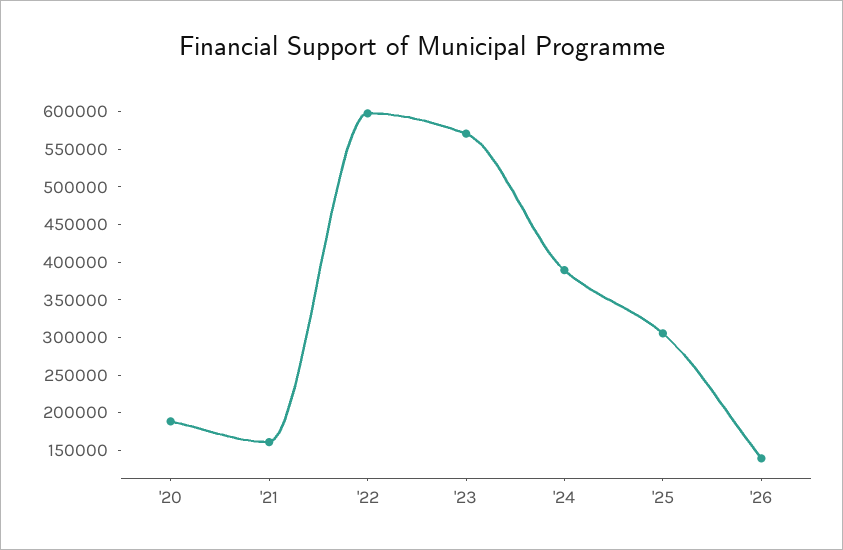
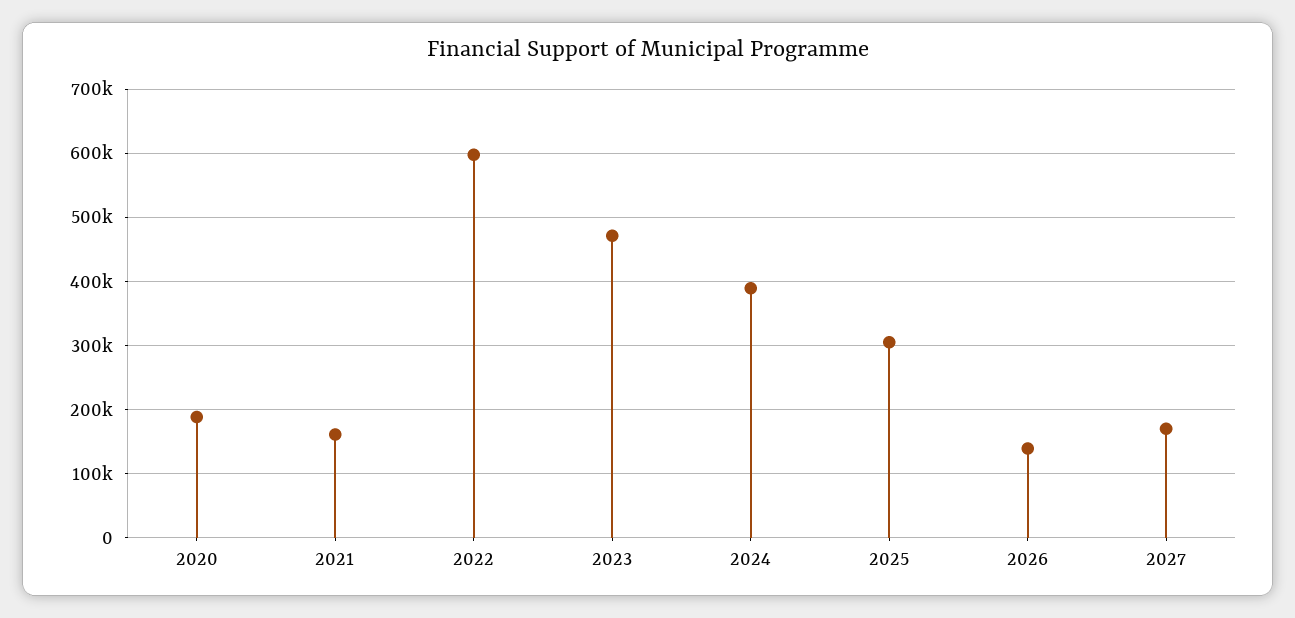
'23: 575000 -> 470000
2027: none -> 170000

